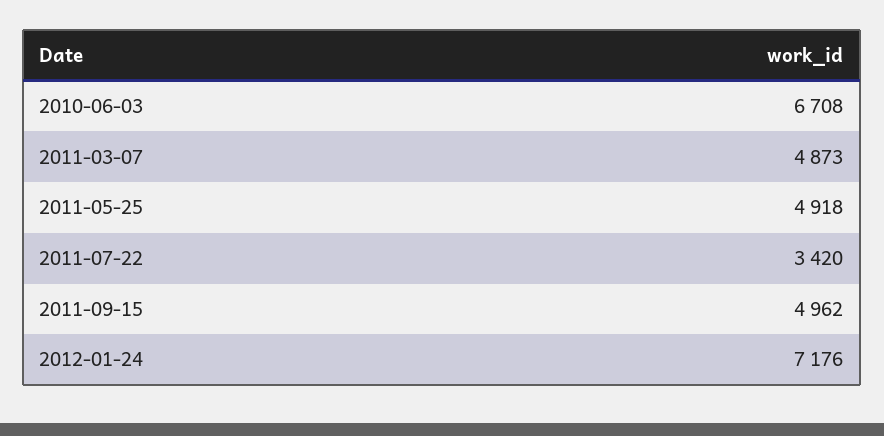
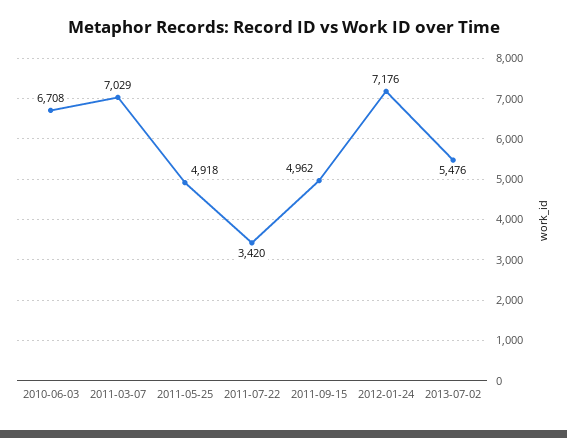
2011-03-07: 4873 -> 7029
2013-07-02: none -> 5476

